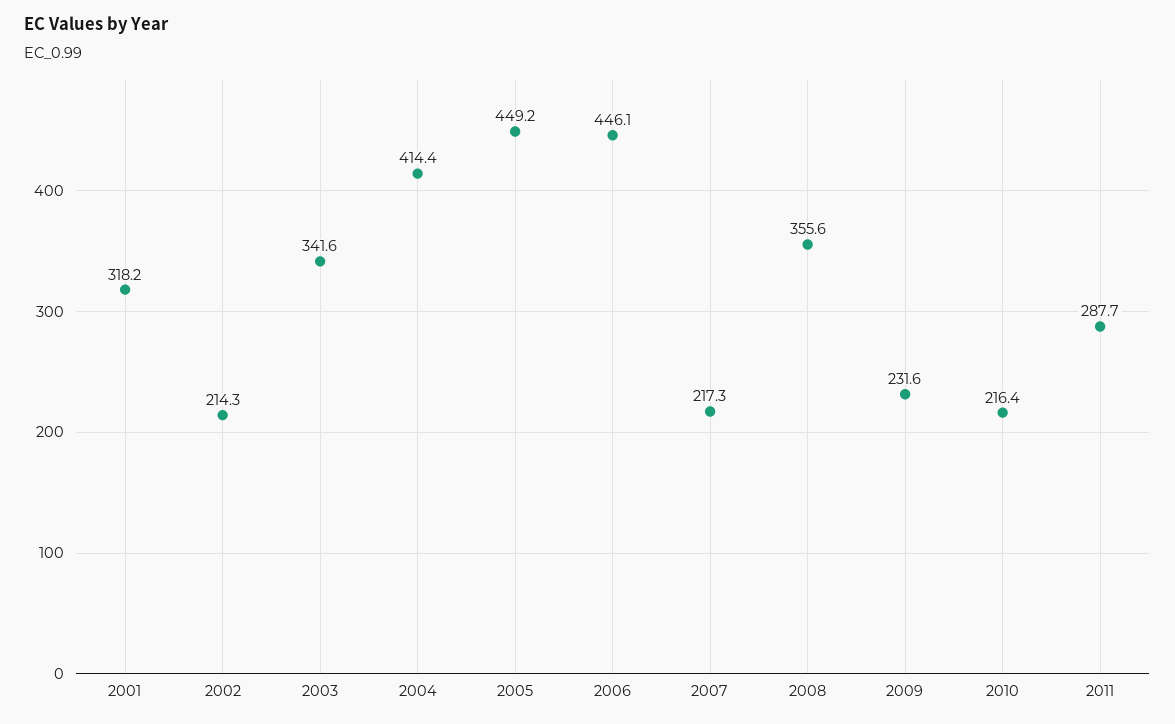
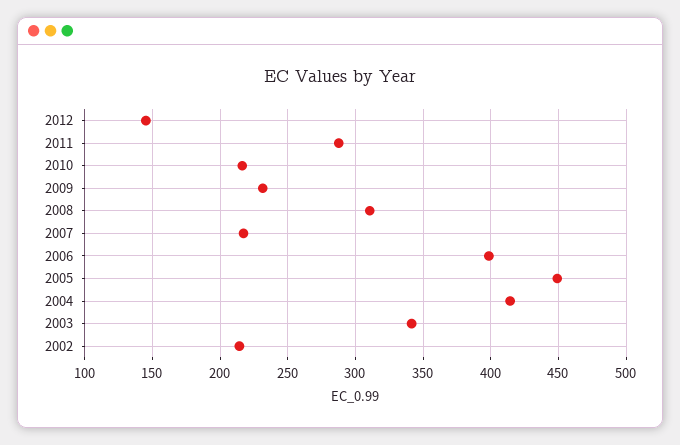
2001: 318.2 -> none
2006: 446.1 -> 400
2008: 355.6 -> 310
2012: none -> 145

